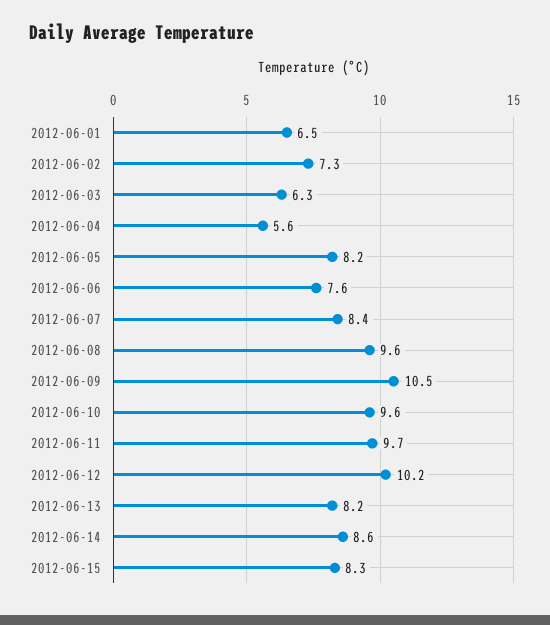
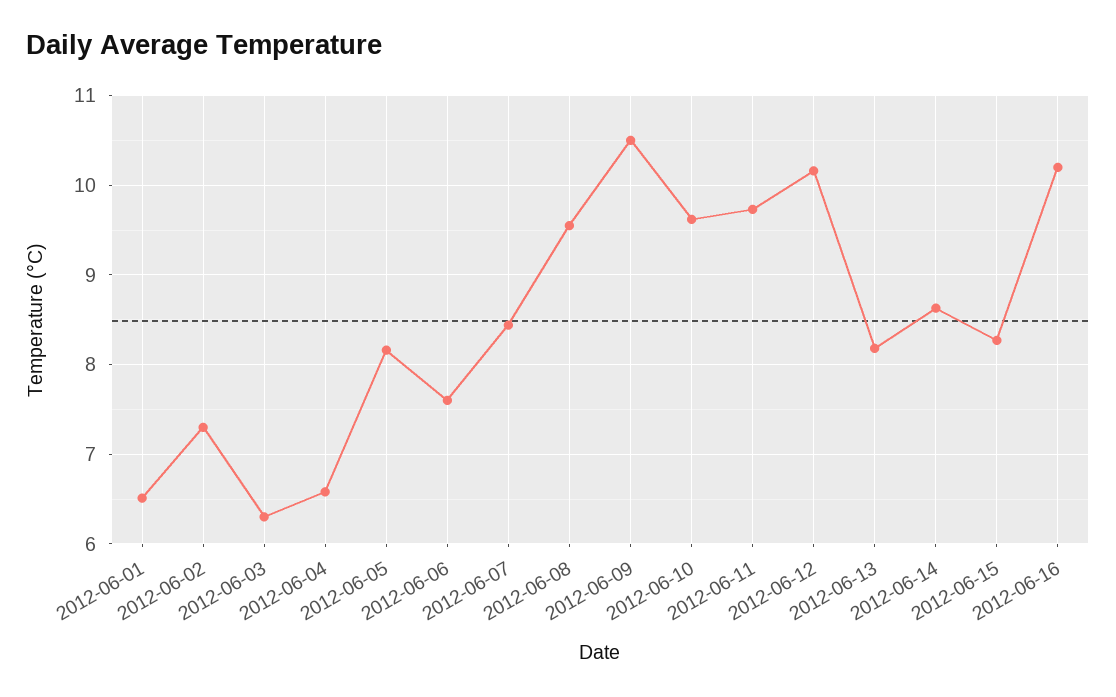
2012-06-04: 5.6 -> 6.6
2012-06-16: none -> 10.2

